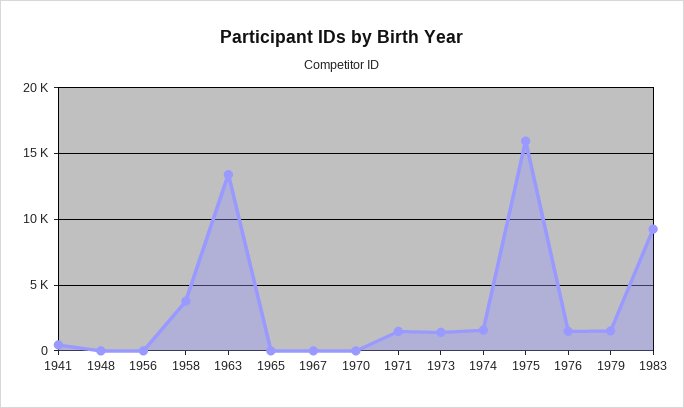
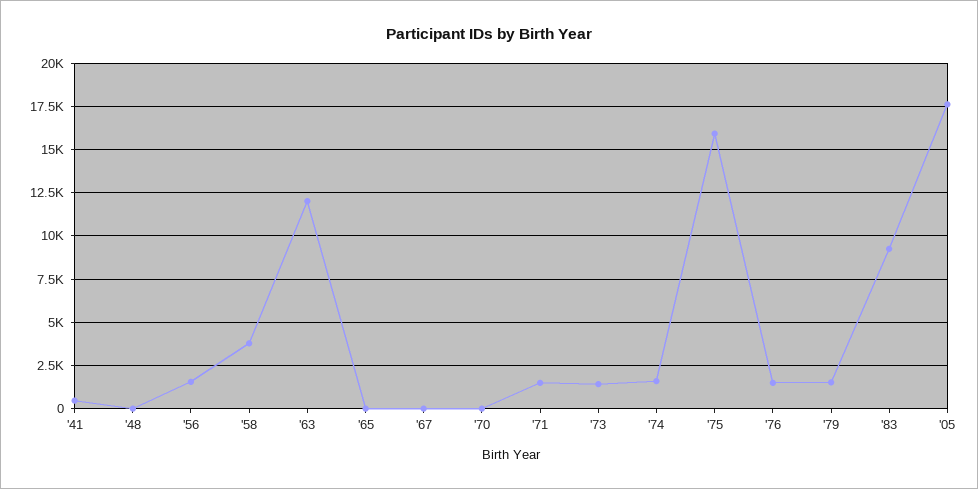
1956: 0 -> 1500
1963: 13500 -> 12000
'05: none -> 17500

